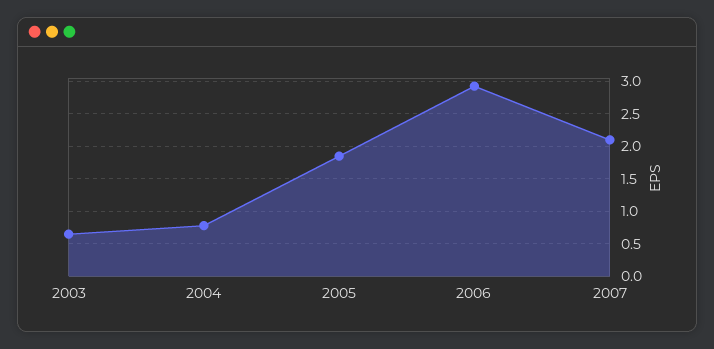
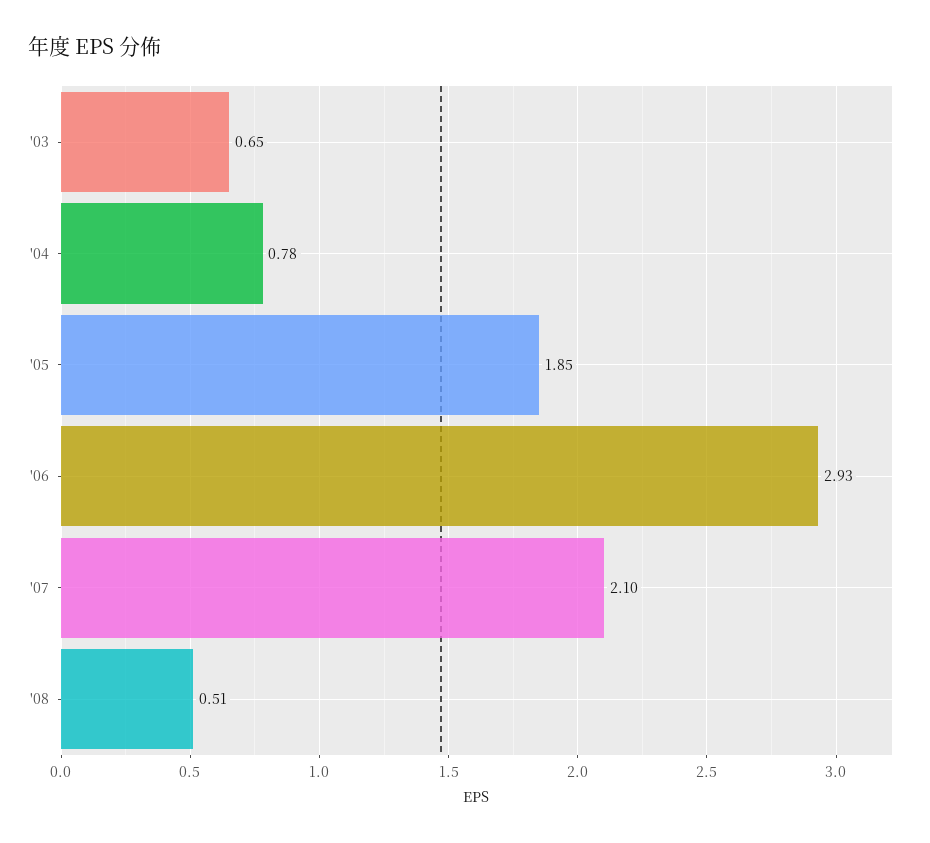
'08: none -> 0.51

